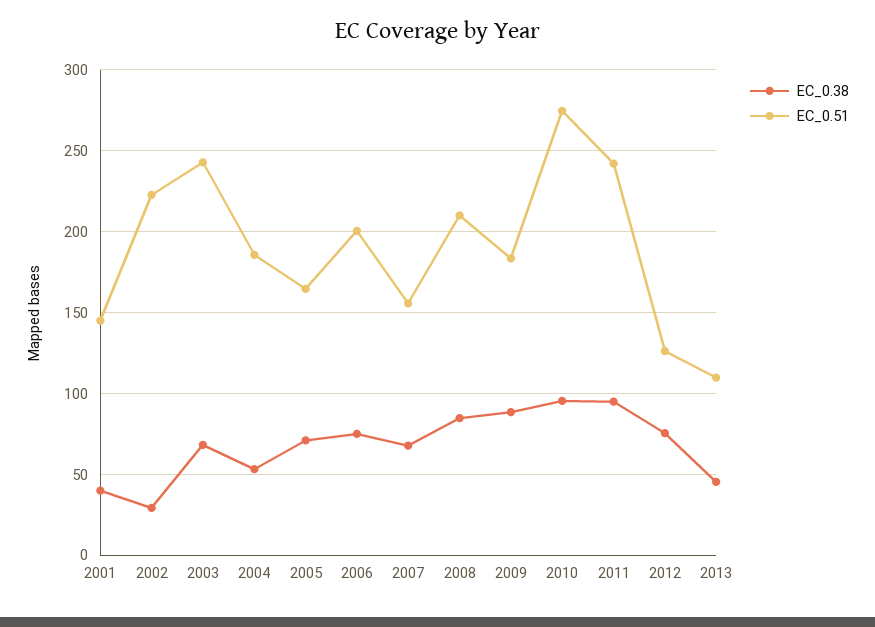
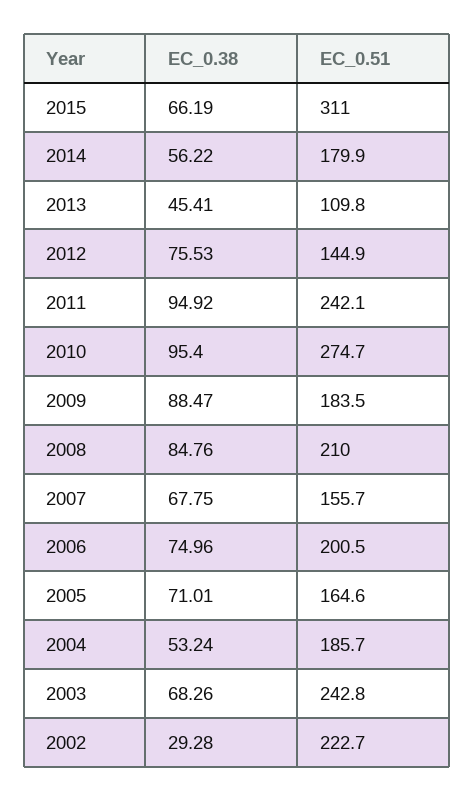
EC_0.38, 2001: 40 -> none
EC_0.51, 2001: 145 -> none
EC_0.51, 2012: 125 -> 144.9
EC_0.38, 2015: none -> 66.19
EC_0.51, 2015: none -> 311
EC_0.38, 2014: none -> 56.22
EC_0.51, 2014: none -> 179.9

